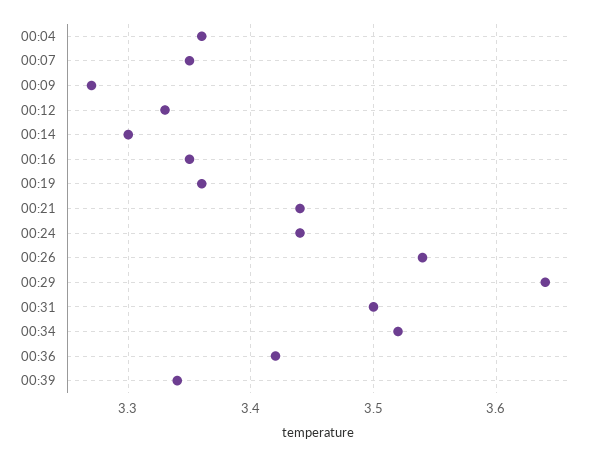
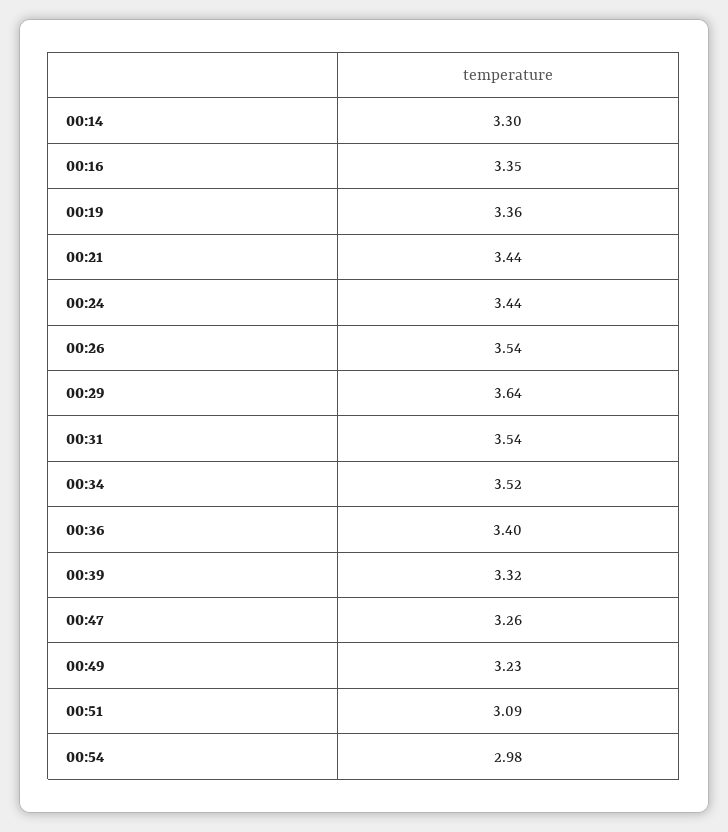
00:04: 3.36 -> none
00:07: 3.35 -> none
00:09: 3.27 -> none
00:12: 3.33 -> none
00:31: 3.5 -> 3.54
00:36: 3.42 -> 3.4
00:39: 3.34 -> 3.32
00:47: none -> 3.26
00:49: none -> 3.23
00:51: none -> 3.09
00:54: none -> 2.98

